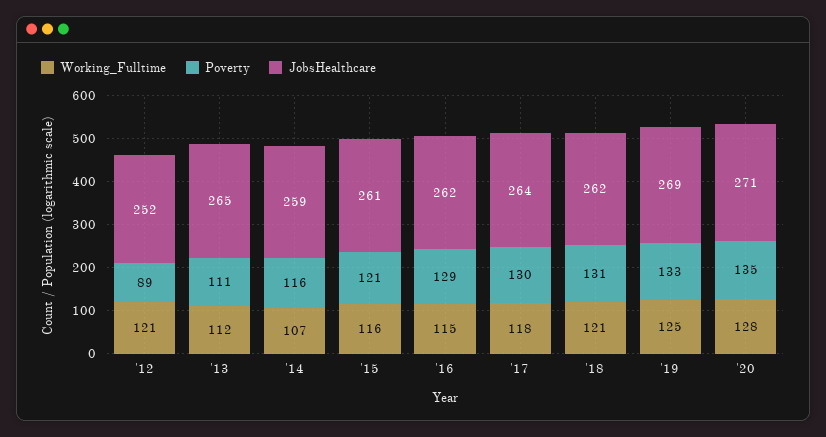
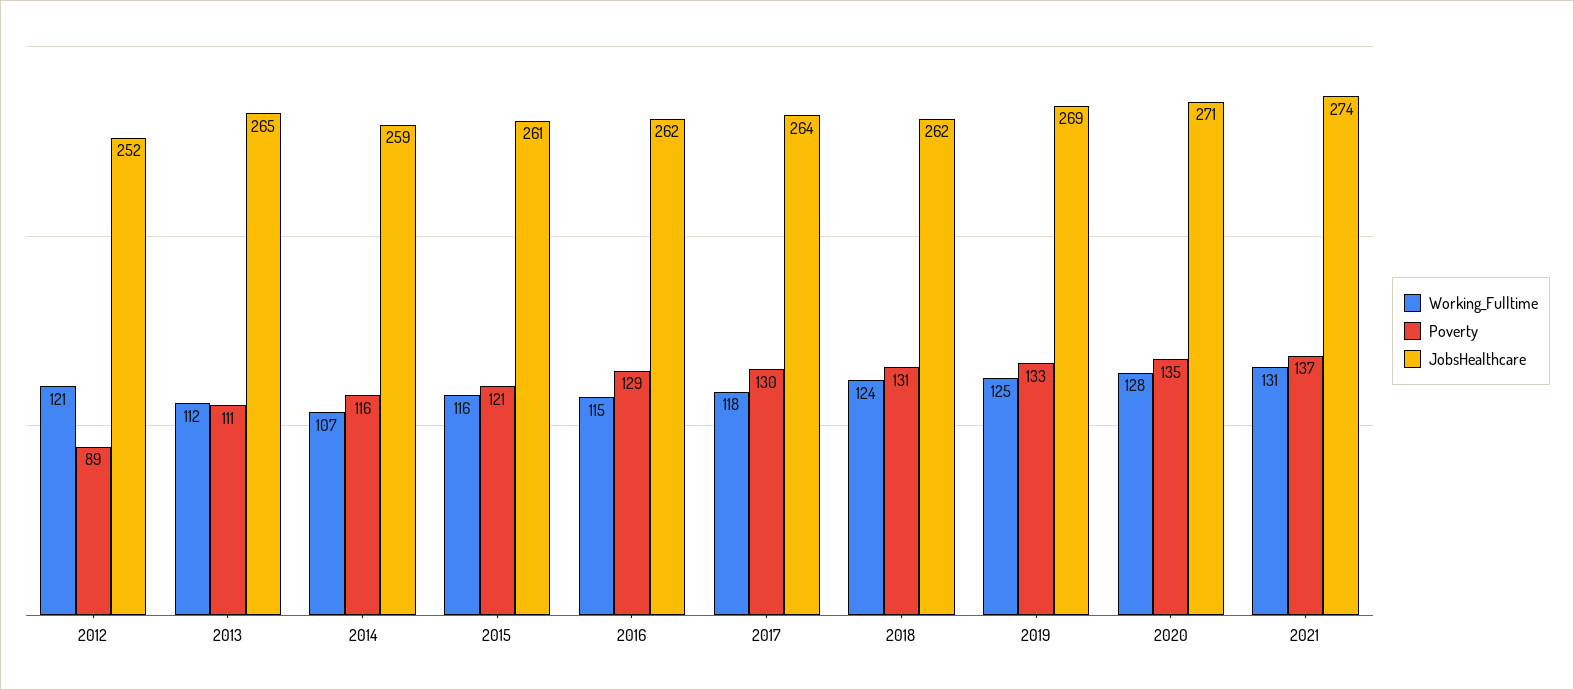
Working_Fulltime, '18: 121 -> 124
Working_Fulltime, 2021: none -> 131
Poverty, 2021: none -> 137
JobsHealthcare, 2021: none -> 274

